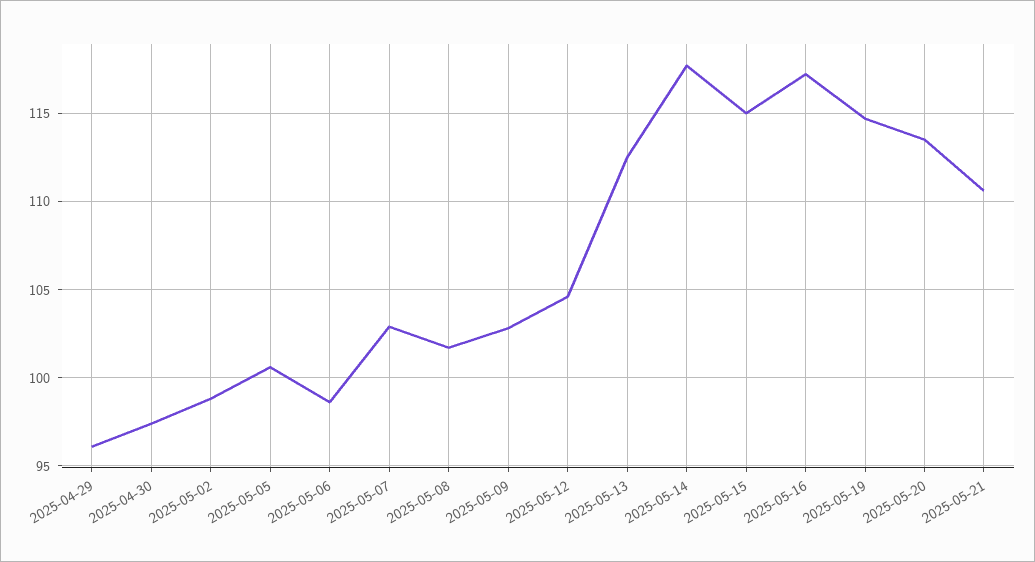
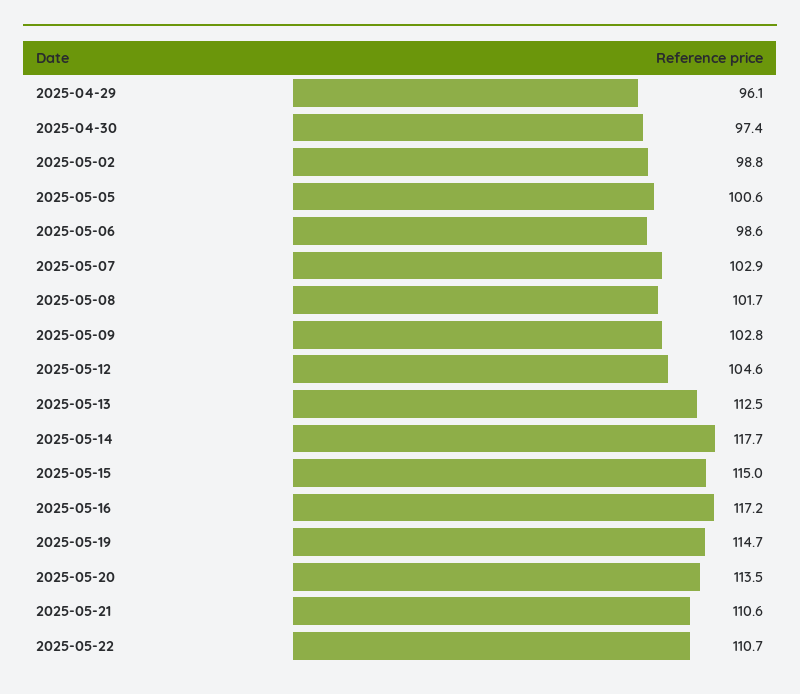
2025-05-22: none -> 110.7

